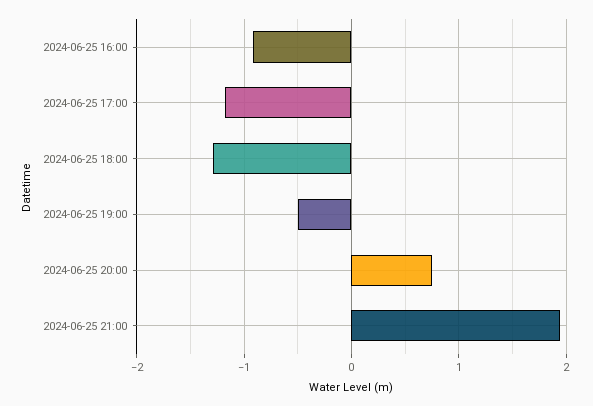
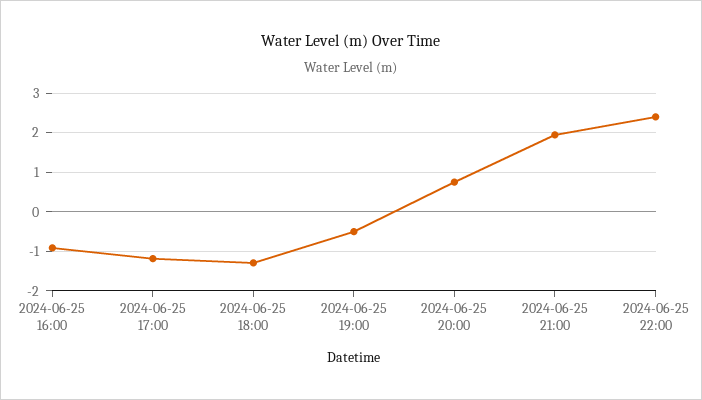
2024-06-25 22:00: none -> 2.4

